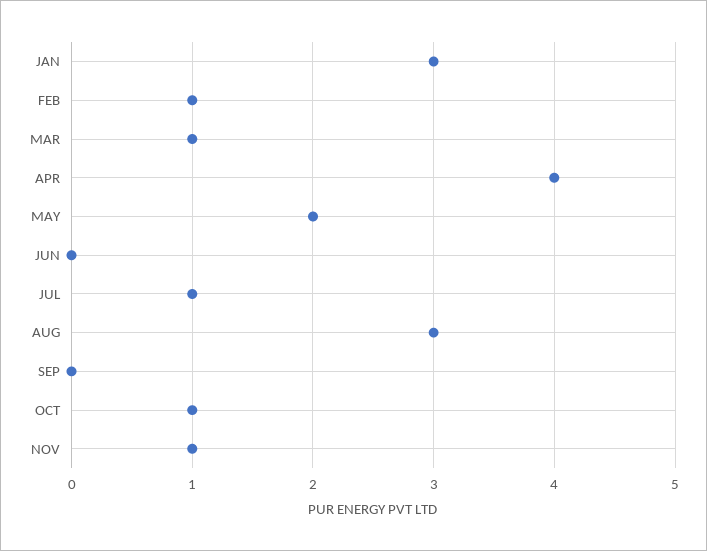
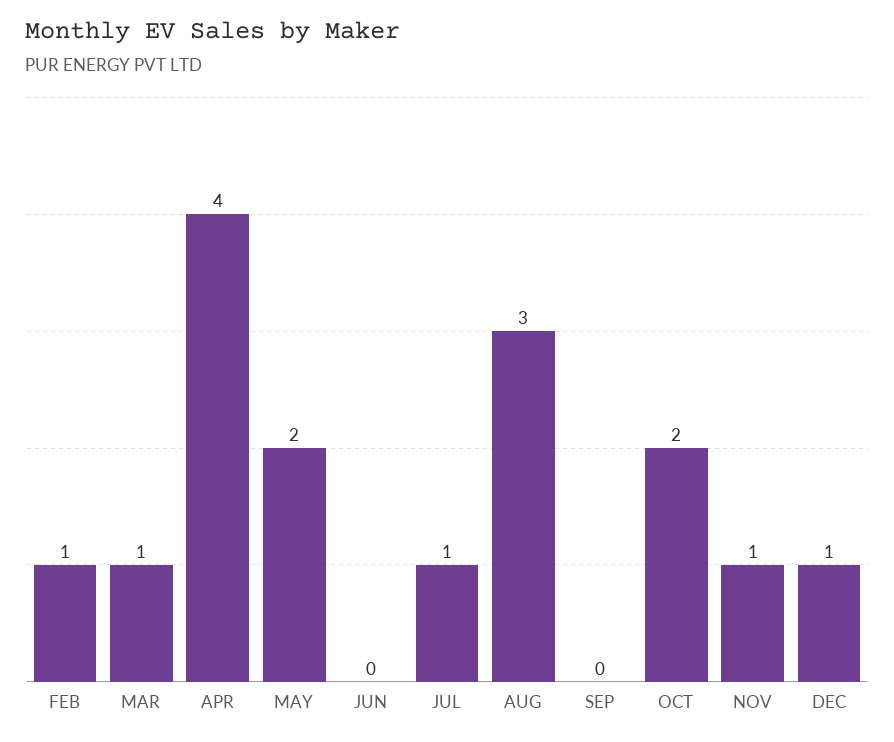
JAN: 3 -> none
OCT: 1 -> 2
DEC: none -> 1

